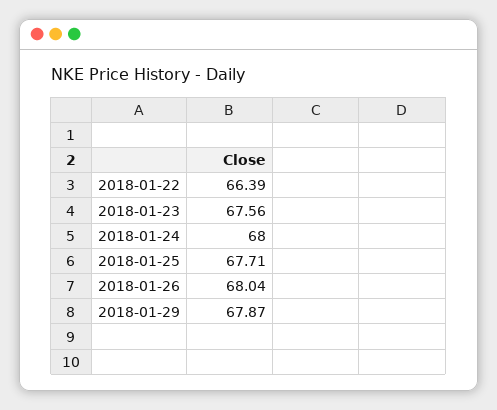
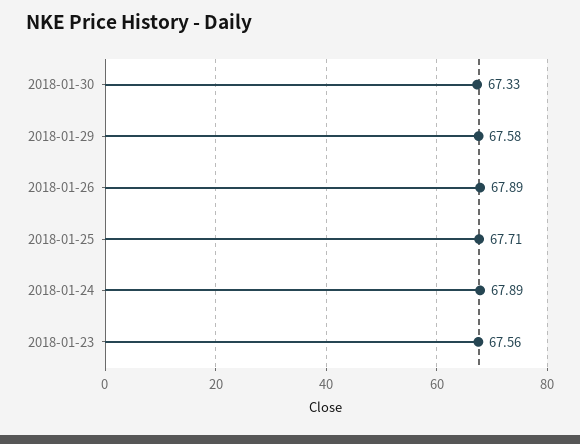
2018-01-22: 66.39 -> none
2018-01-24: 68 -> 67.89
2018-01-26: 68.04 -> 67.89
2018-01-29: 67.87 -> 67.58
2018-01-30: none -> 67.33

